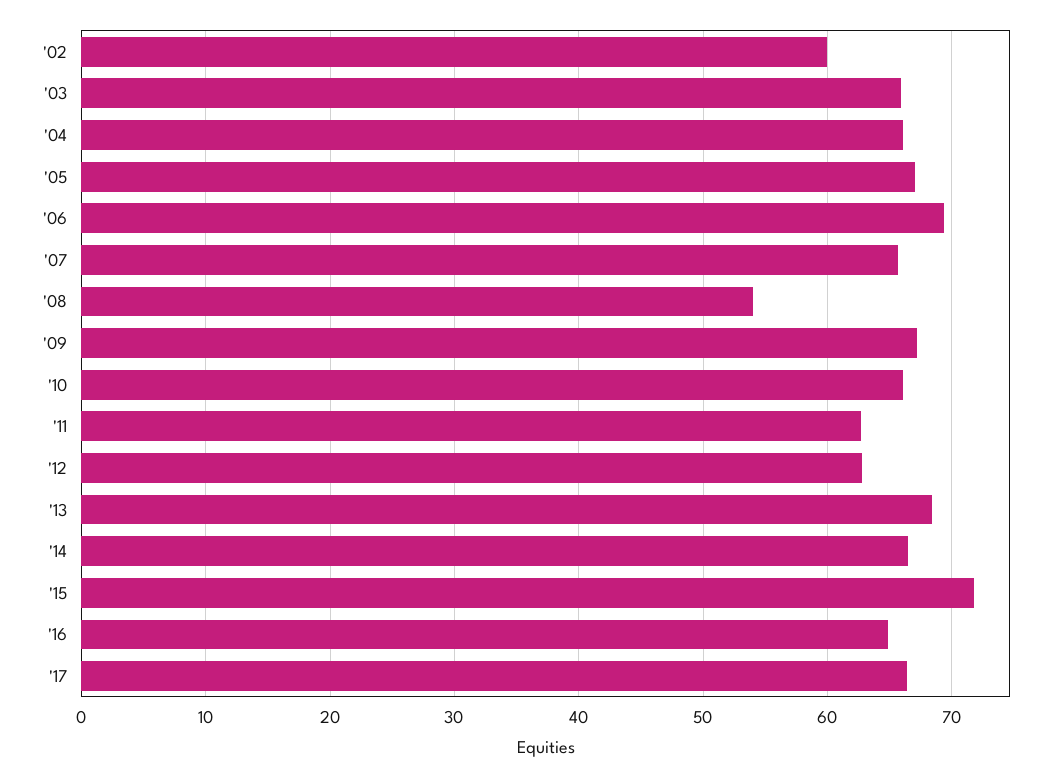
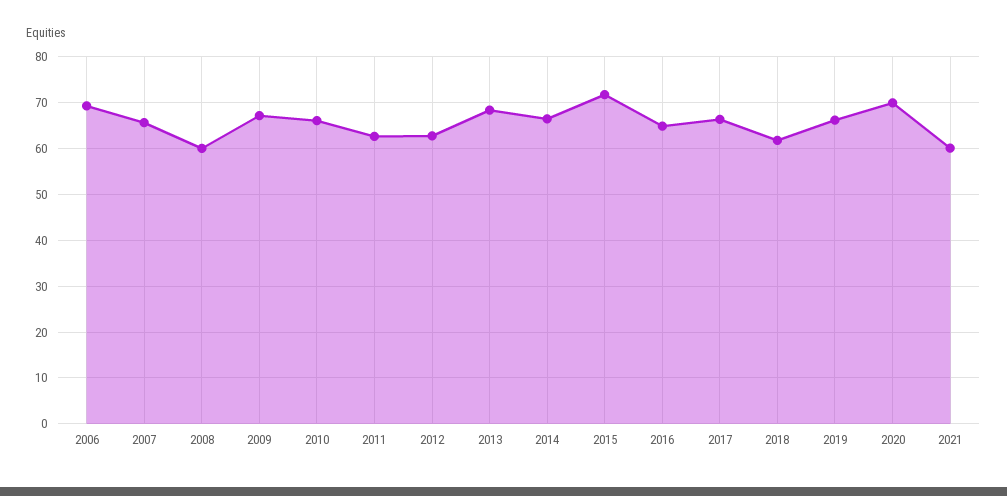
'02: 60 -> none
'03: 66 -> none
'04: 66 -> none
'05: 67 -> none
'08: 54 -> 60
2018: none -> 62
2019: none -> 66
2020: none -> 70
2021: none -> 60

